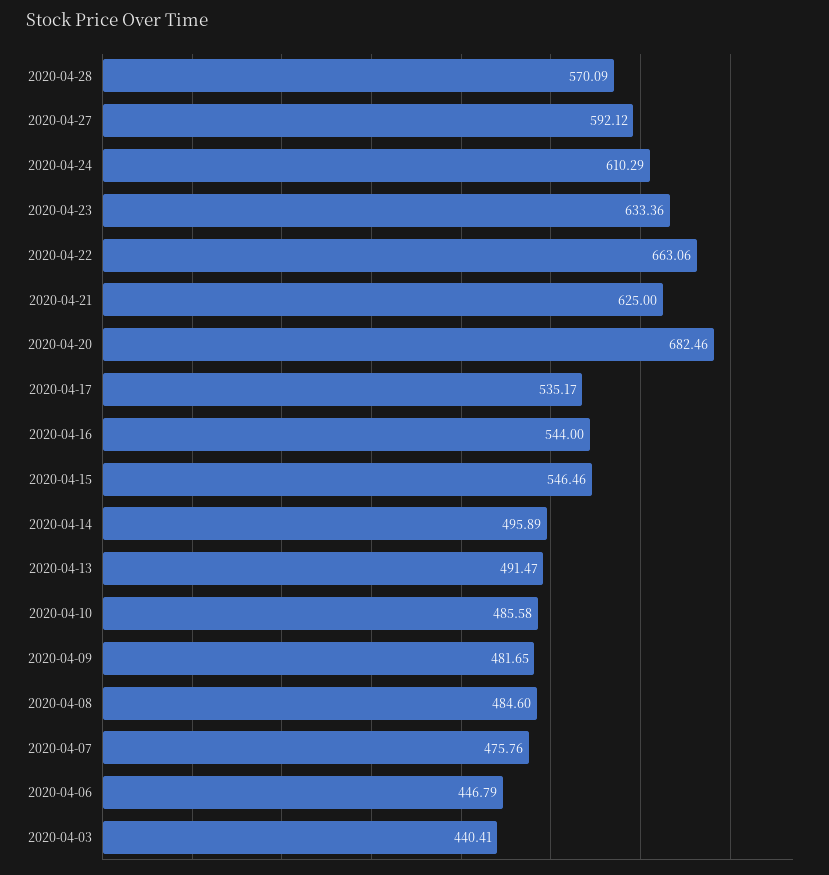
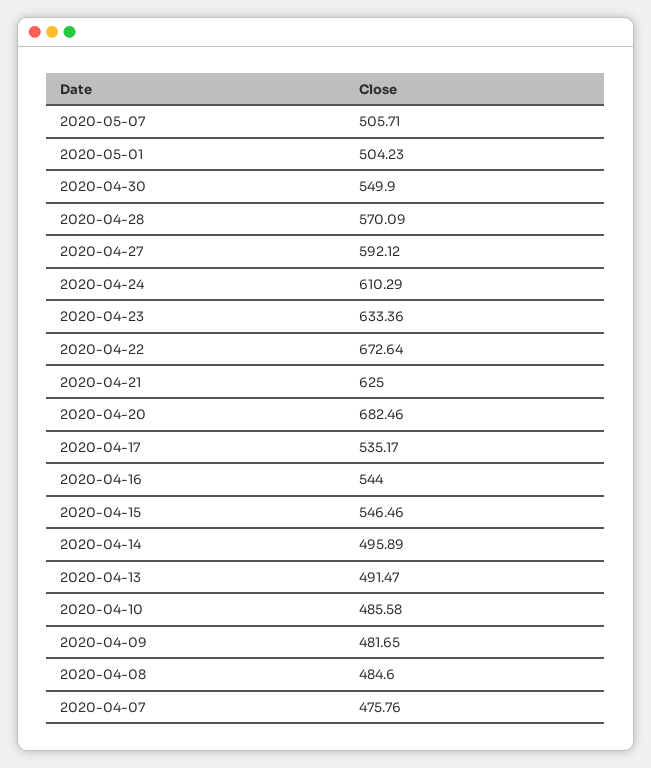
2020-04-22: 663.06 -> 672.64
2020-04-06: 446.79 -> none
2020-04-03: 440.41 -> none
2020-05-07: none -> 505.71
2020-05-01: none -> 504.23
2020-04-30: none -> 549.9

